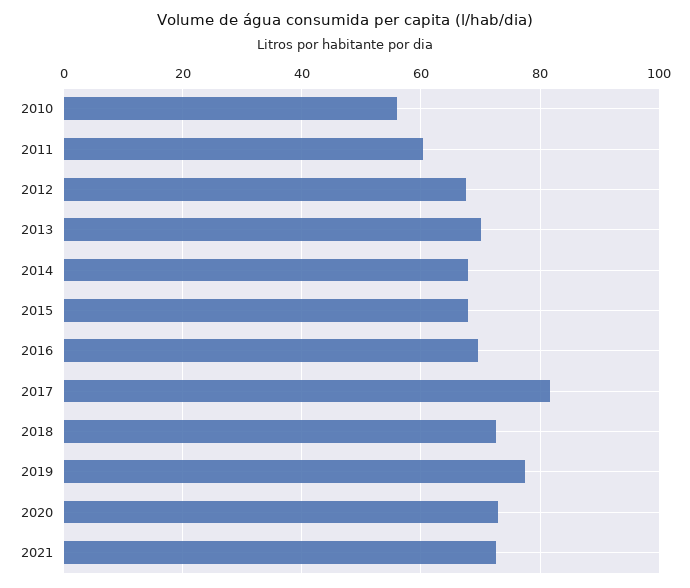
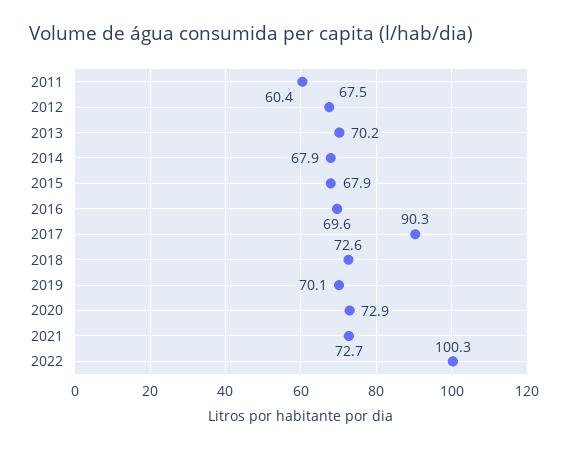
2010: 56 -> none
2017: 82 -> 90.3
2019: 78 -> 70.1
2022: none -> 100.3

